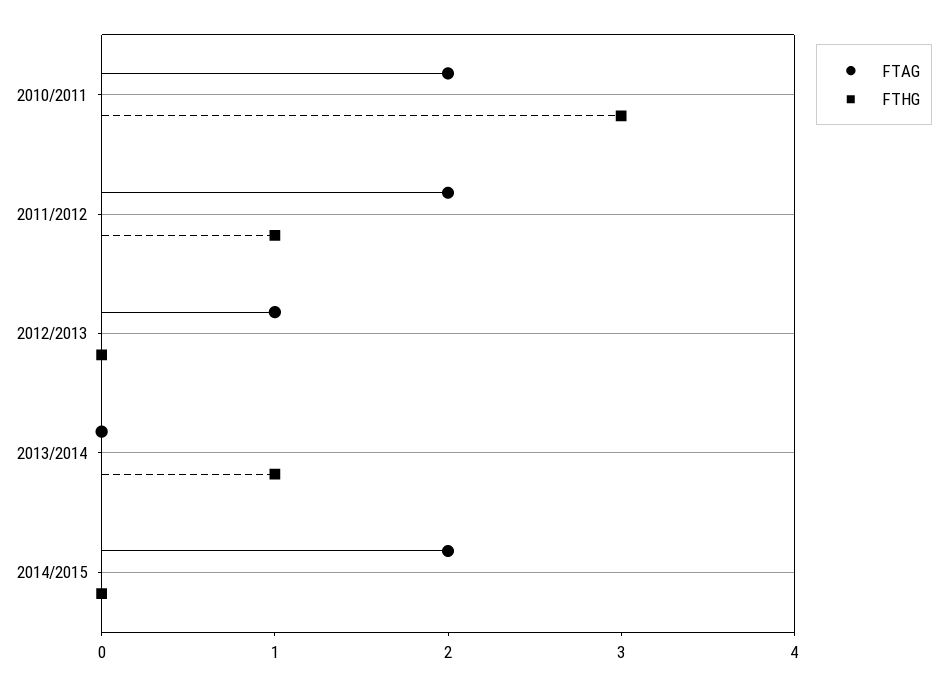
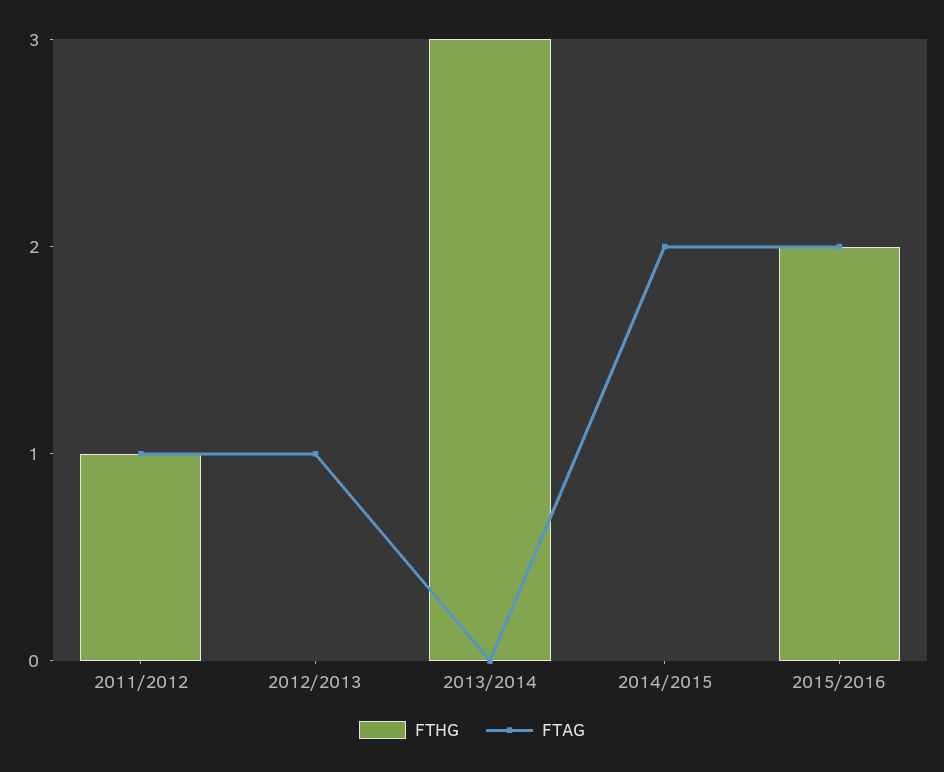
FTAG, 2010/2011: 2 -> none
FTHG, 2010/2011: 3 -> none
FTAG, 2011/2012: 2 -> 1
FTHG, 2013/2014: 1 -> 3
FTHG, 2015/2016: none -> 2
FTAG, 2015/2016: none -> 2

